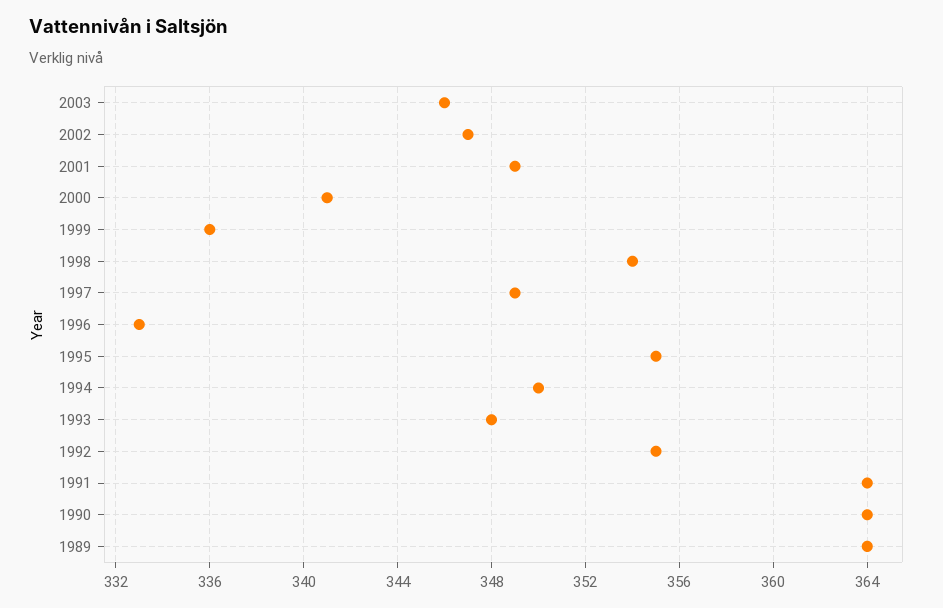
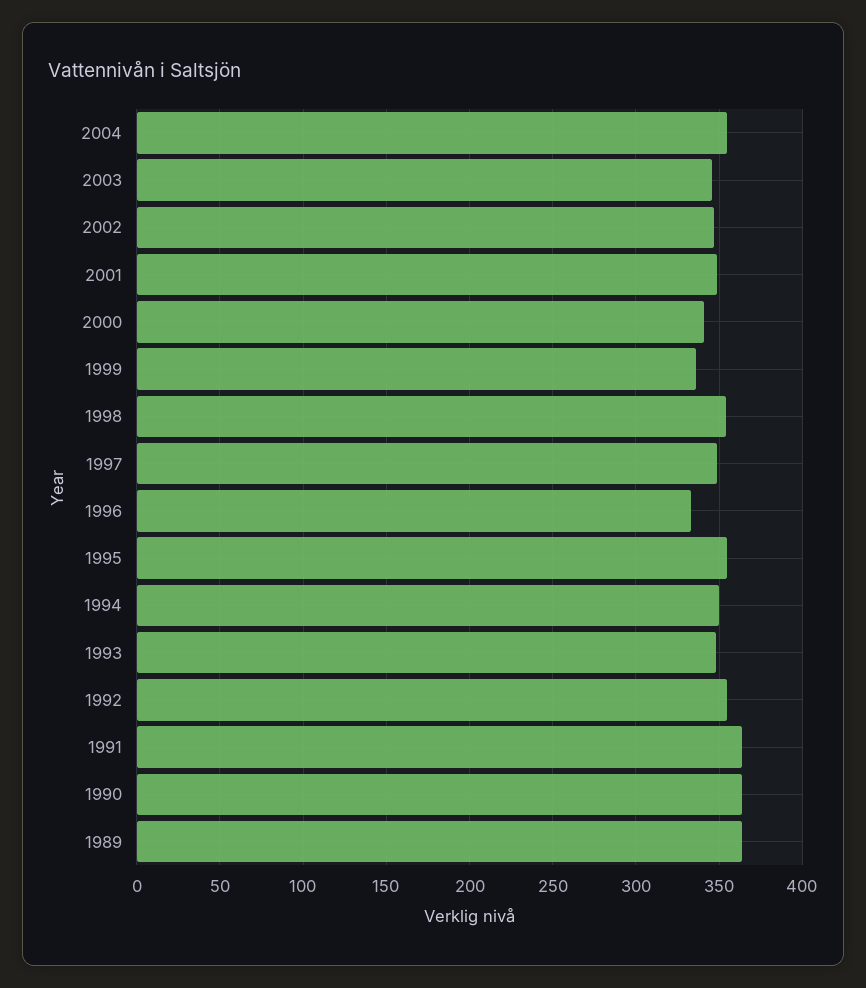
2004: none -> 355

